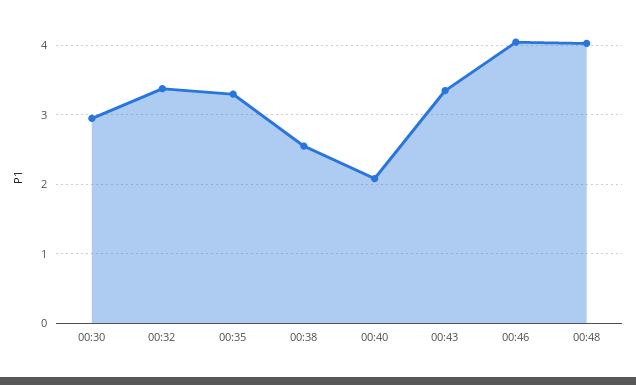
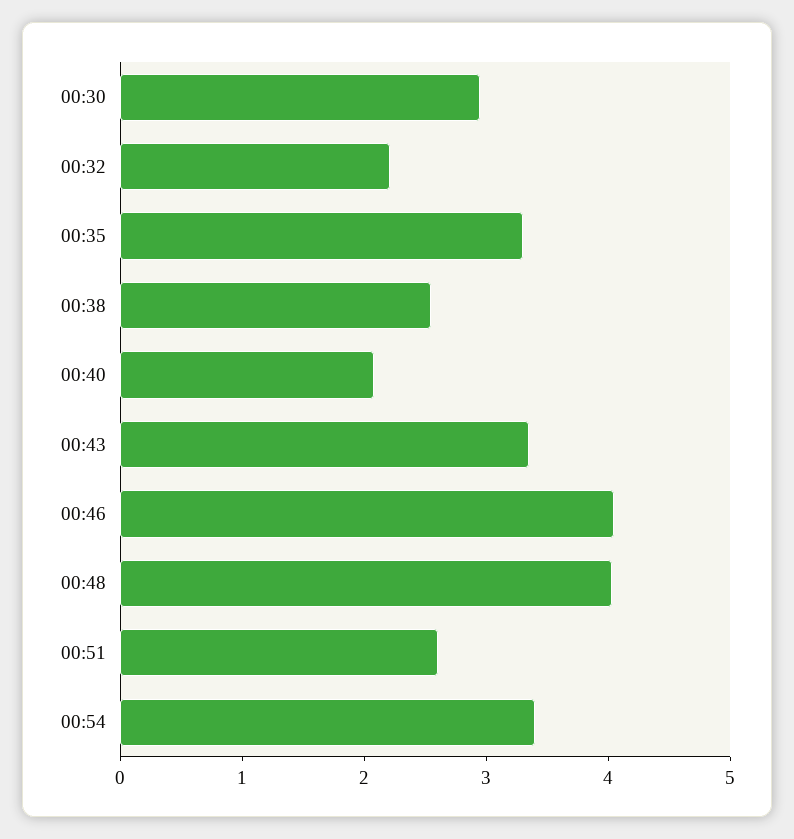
00:32: 3.4 -> 2.2
00:51: none -> 2.6
00:54: none -> 3.4

